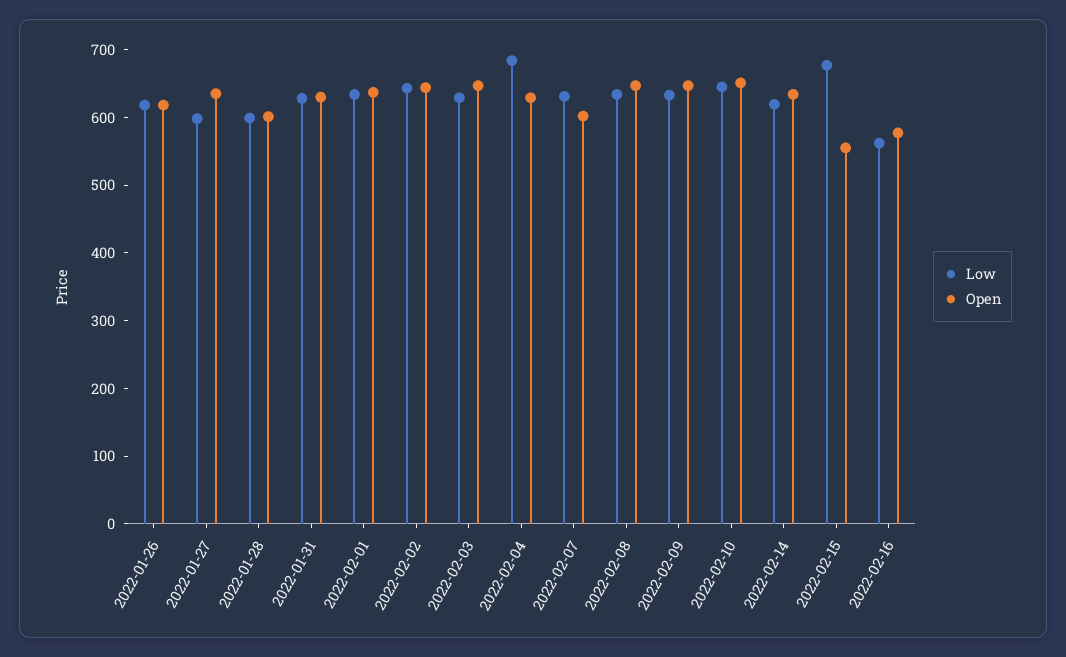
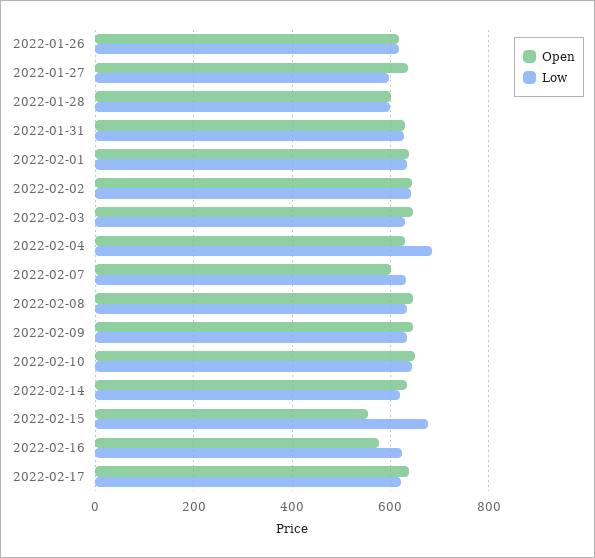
Low, 2022-02-16: 560 -> 620
Open, 2022-02-17: none -> 640
Low, 2022-02-17: none -> 620

